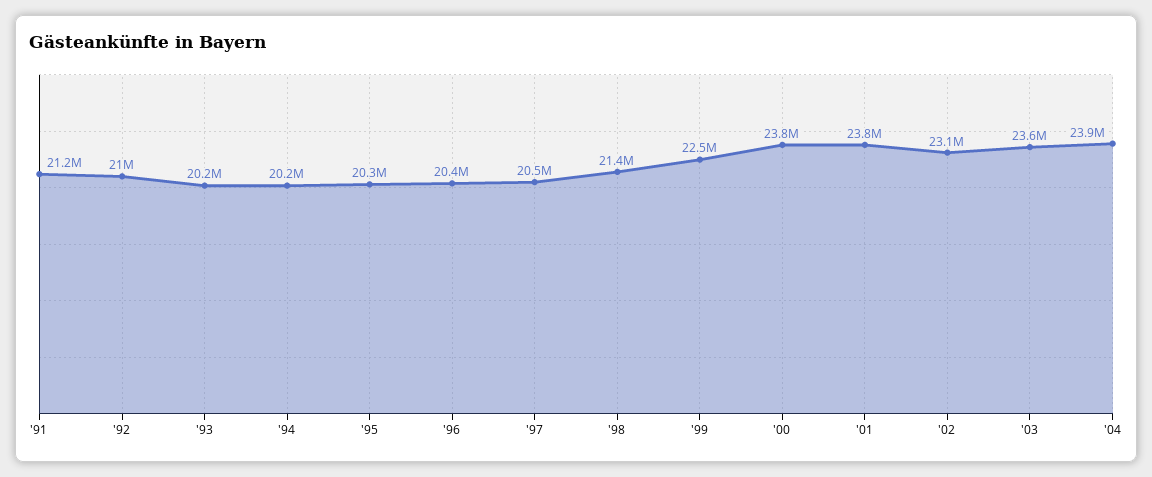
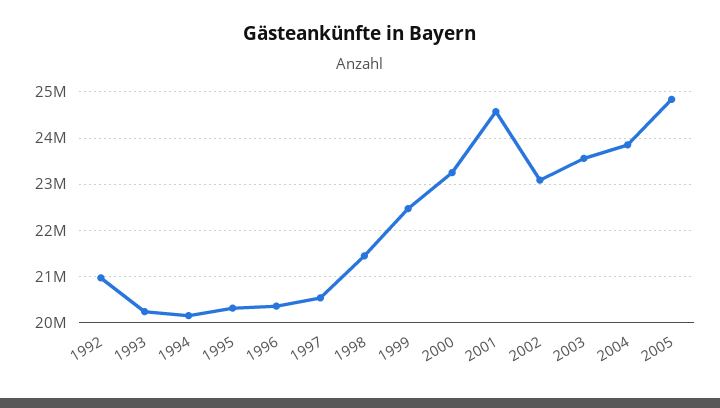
'91: 21200000 -> none
'00: 23800000 -> 23200000
'01: 23800000 -> 24600000
2005: none -> 24800000

